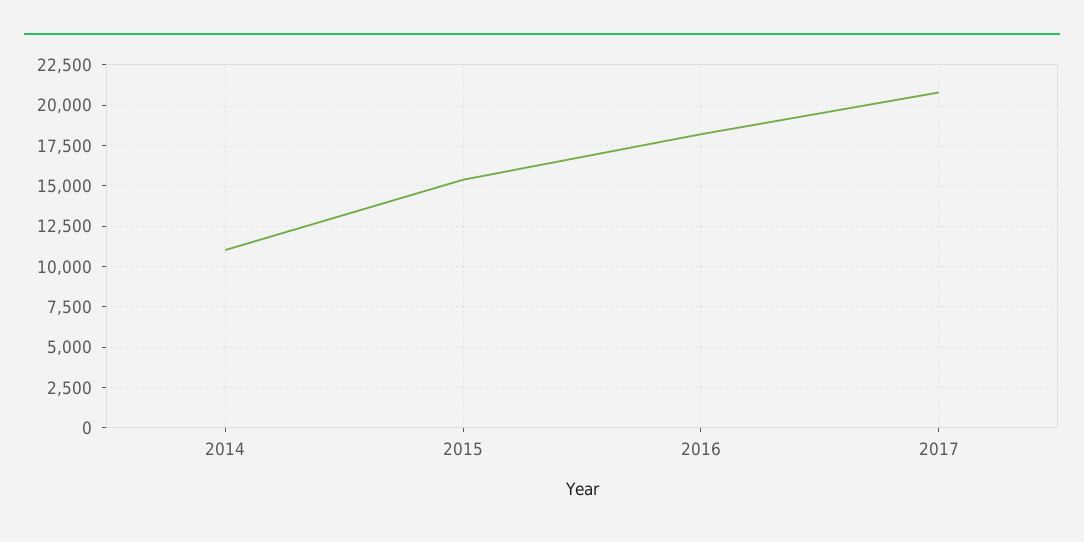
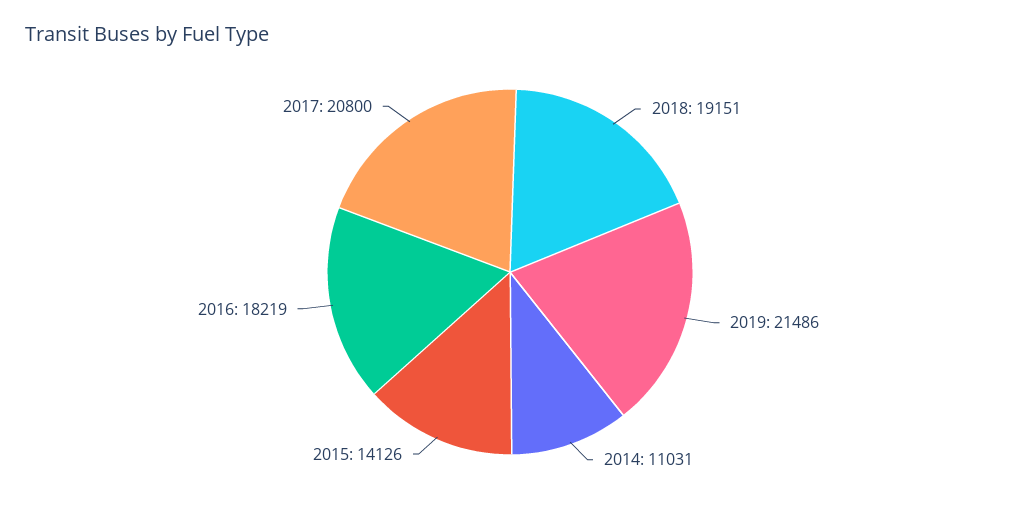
2015: 15500 -> 14126
2018: none -> 19151
2019: none -> 21486

